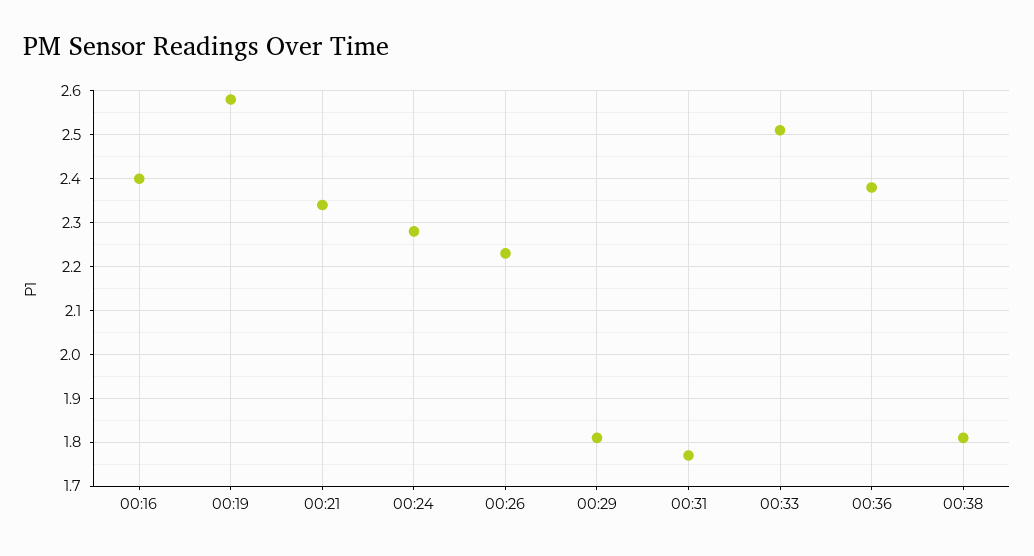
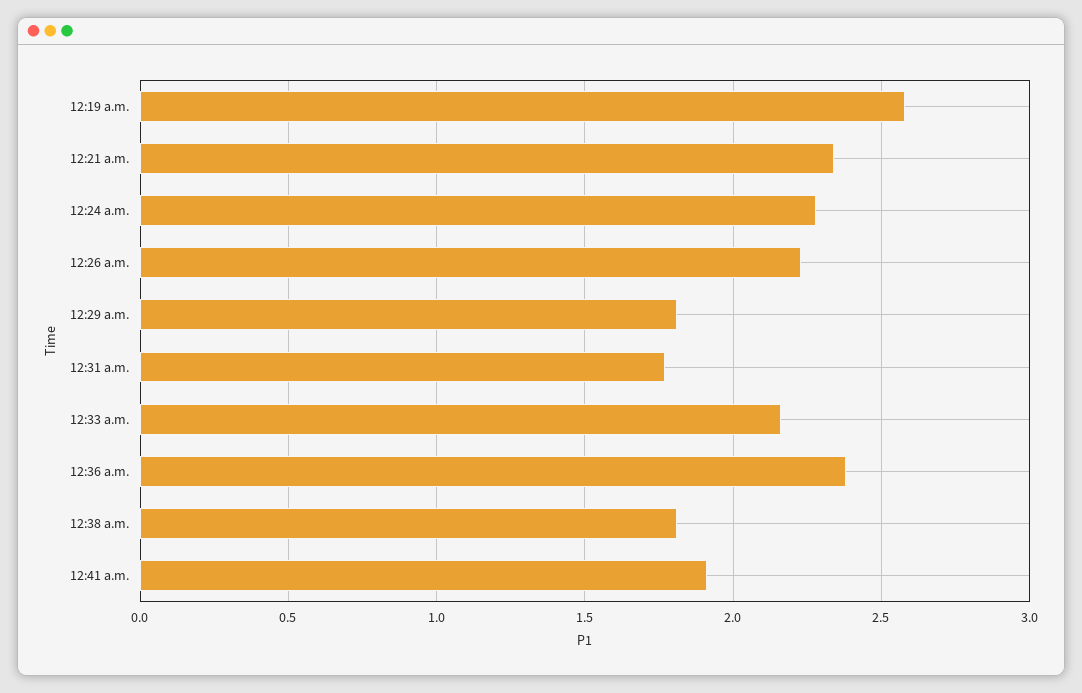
00:16: 2.4 -> none
00:33: 2.5 -> 2.15
12:41 a.m.: none -> 1.9

